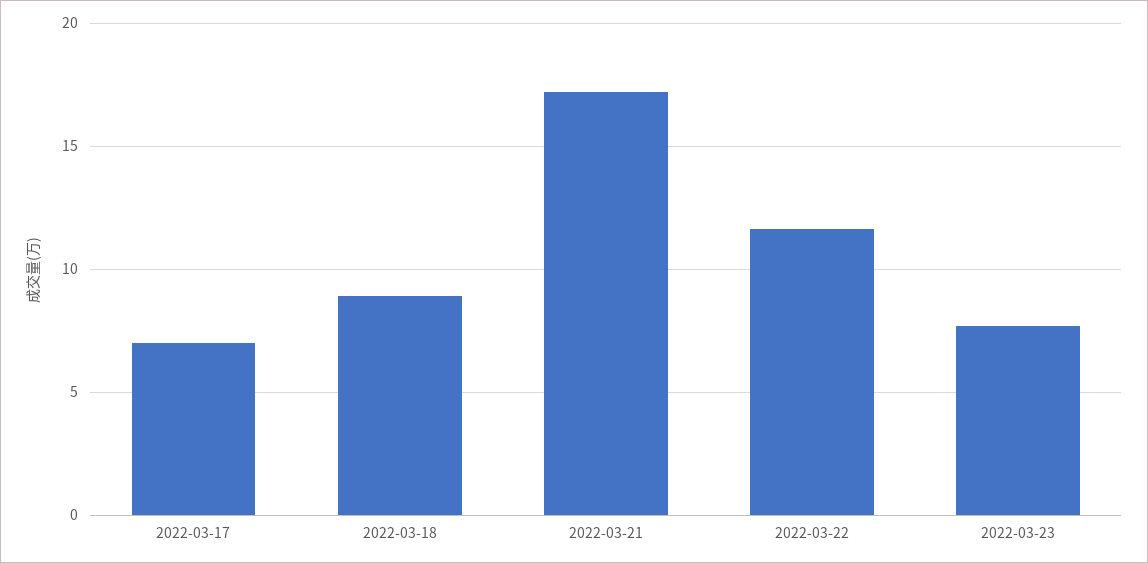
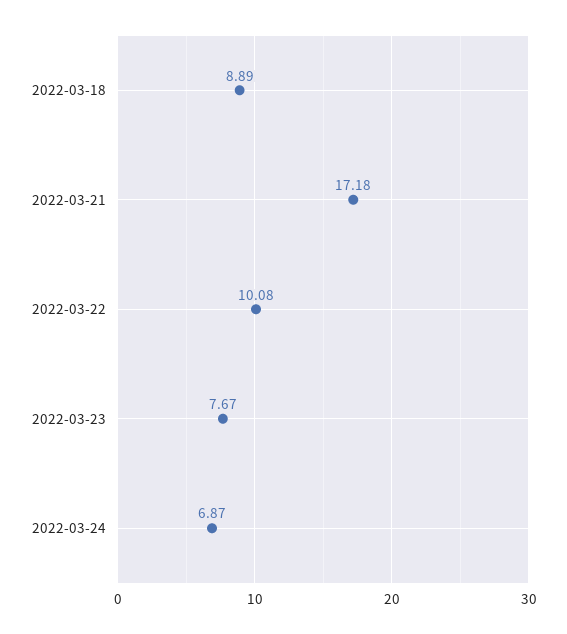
2022-03-17: 7 -> none
2022-03-22: 11.5 -> 10.08
2022-03-24: none -> 6.87

